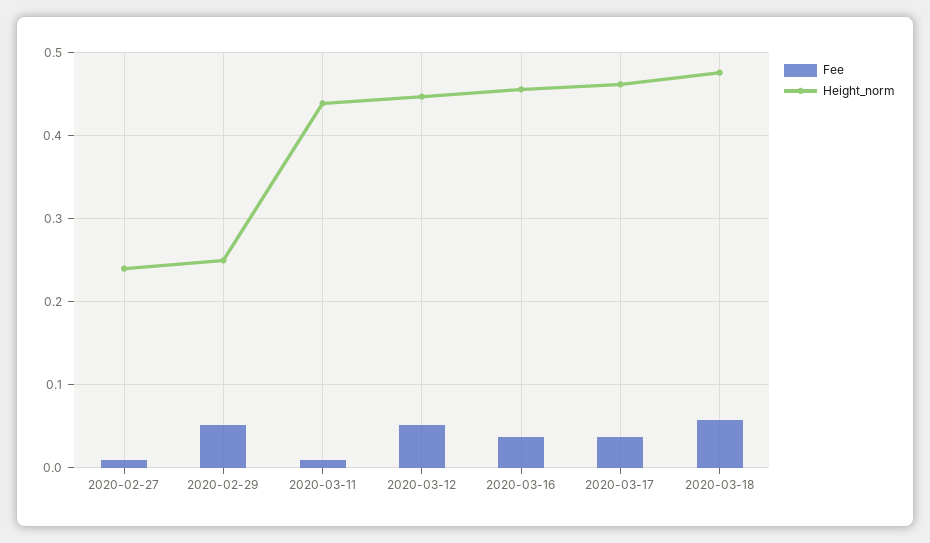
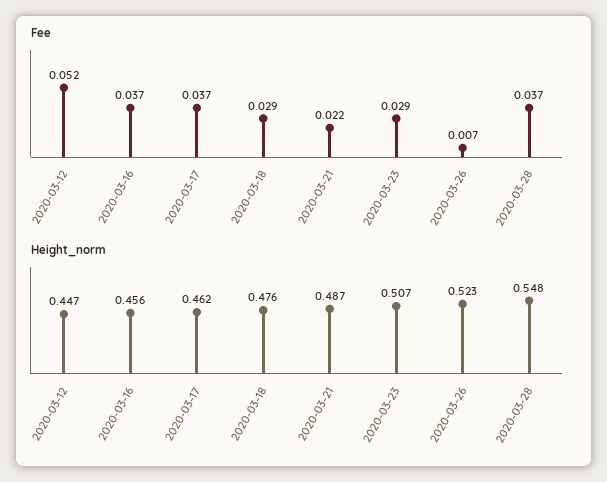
Fee, 2020-02-27: 0.01 -> none
Height_norm, 2020-02-27: 0.24 -> none
Fee, 2020-02-29: 0.05 -> none
Height_norm, 2020-02-29: 0.25 -> none
Fee, 2020-03-11: 0.01 -> none
Height_norm, 2020-03-11: 0.44 -> none
Fee, 2020-03-18: 0.06 -> 0.029
Fee, 2020-03-21: none -> 0.022
Fee, 2020-03-23: none -> 0.029
Fee, 2020-03-26: none -> 0.007
Fee, 2020-03-28: none -> 0.037
Height_norm, 2020-03-21: none -> 0.487
Height_norm, 2020-03-23: none -> 0.507
Height_norm, 2020-03-26: none -> 0.523
Height_norm, 2020-03-28: none -> 0.548

